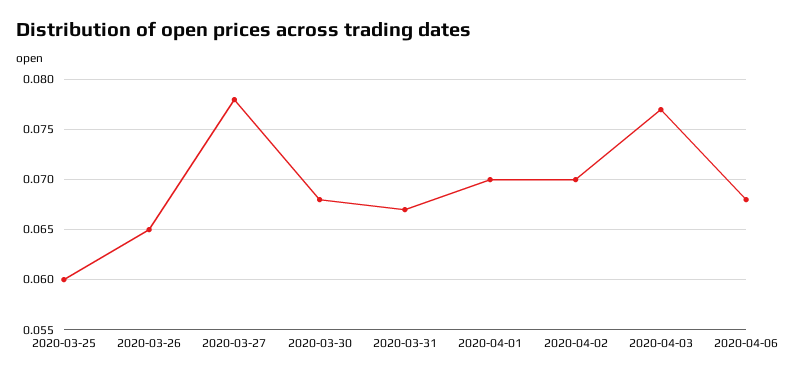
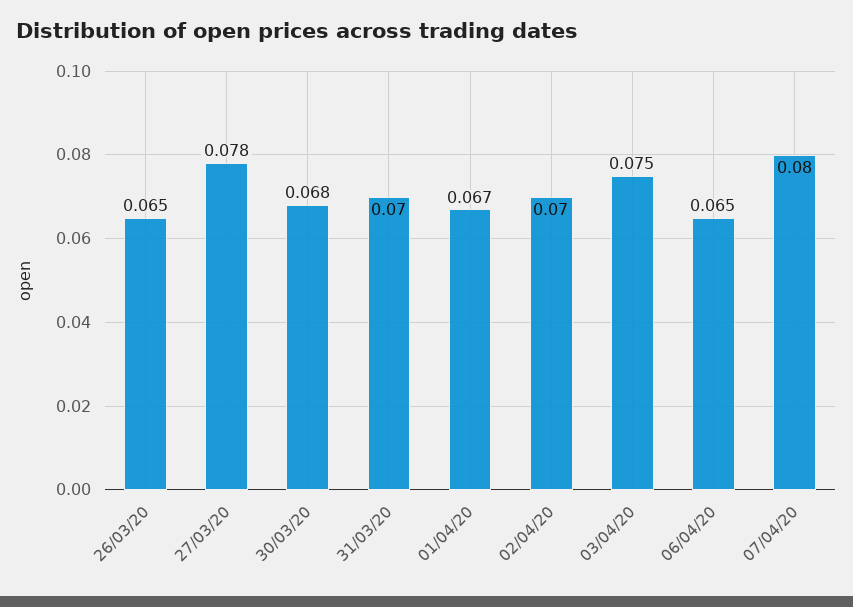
2020-03-25: 0.06 -> none
2020-03-31: 0.067 -> 0.07
2020-04-01: 0.07 -> 0.067
2020-04-03: 0.077 -> 0.075
2020-04-06: 0.068 -> 0.065
07/04/20: none -> 0.08

